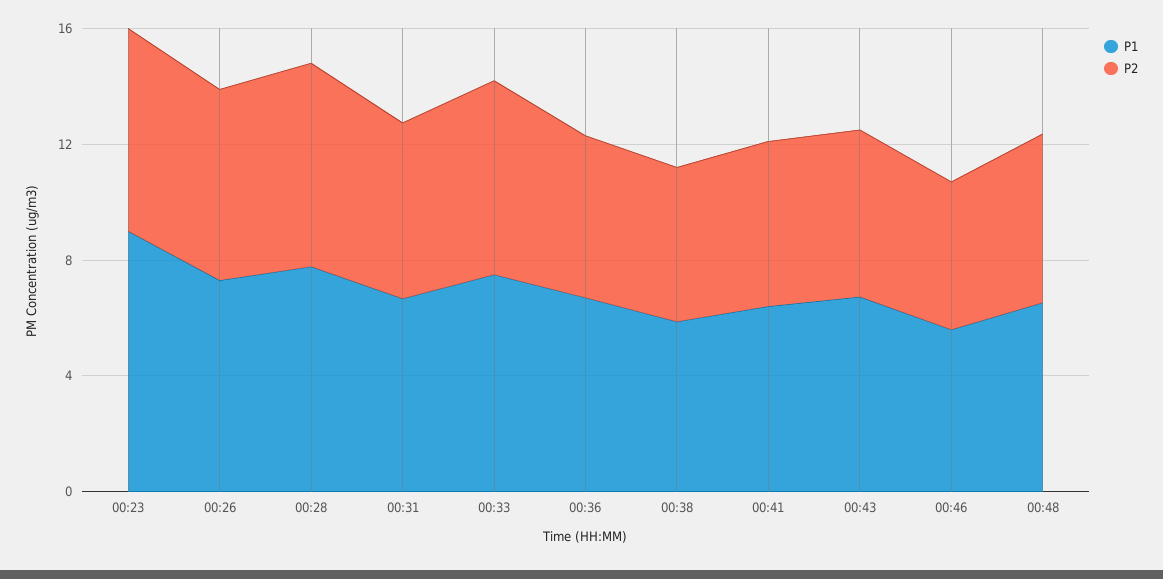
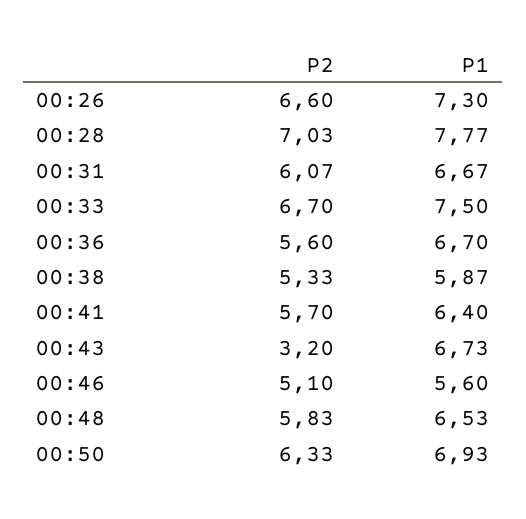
P1, 00:23: 9 -> none
P2, 00:23: 7 -> none
P2, 00:43: 6 -> 3.2
P2, 00:50: none -> 6.33
P1, 00:50: none -> 6.93

